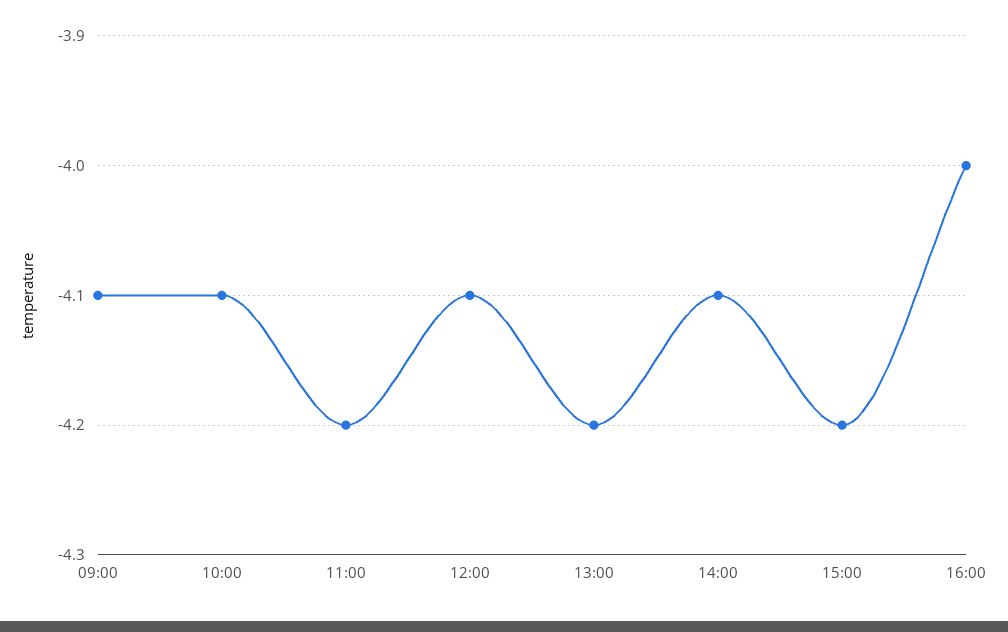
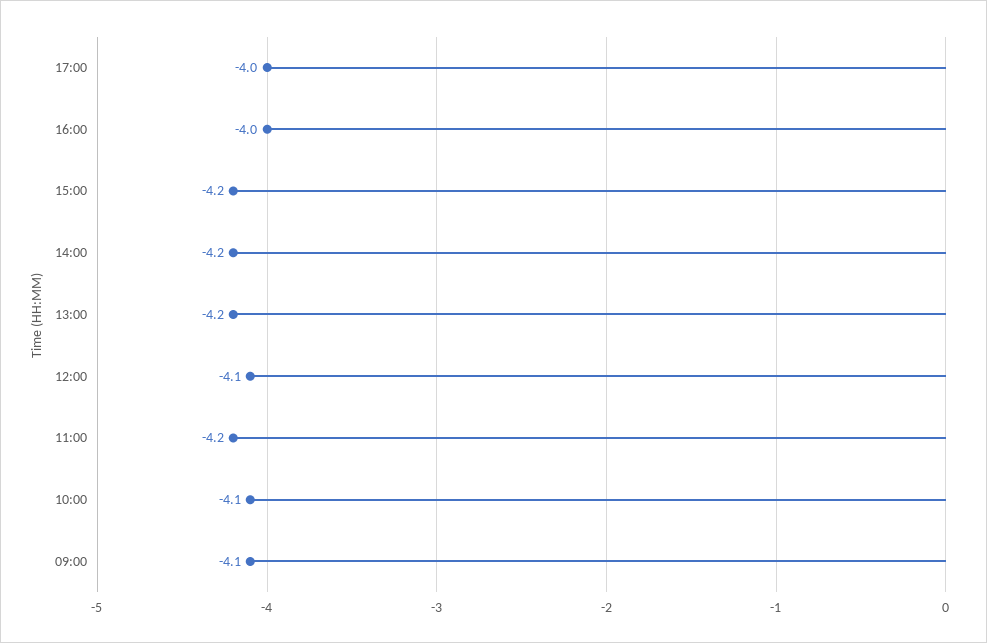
14:00: -4.1 -> -4.2
17:00: none -> -4

